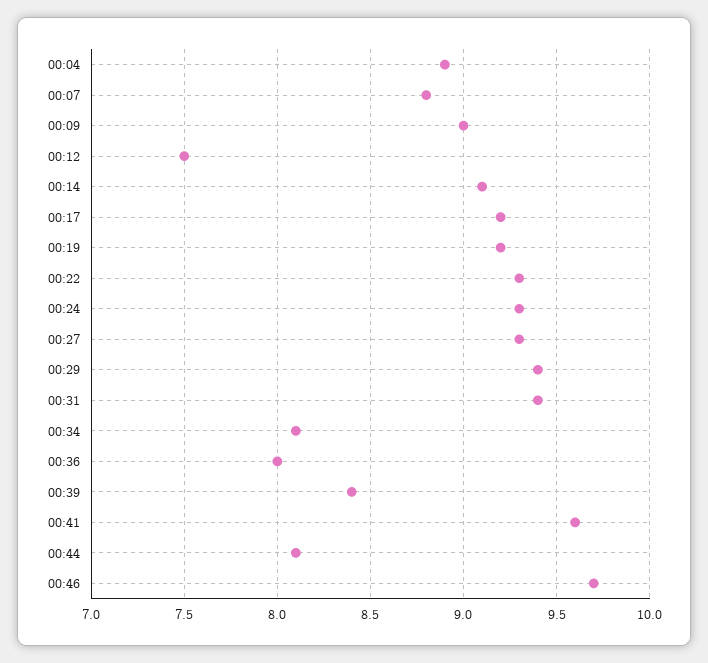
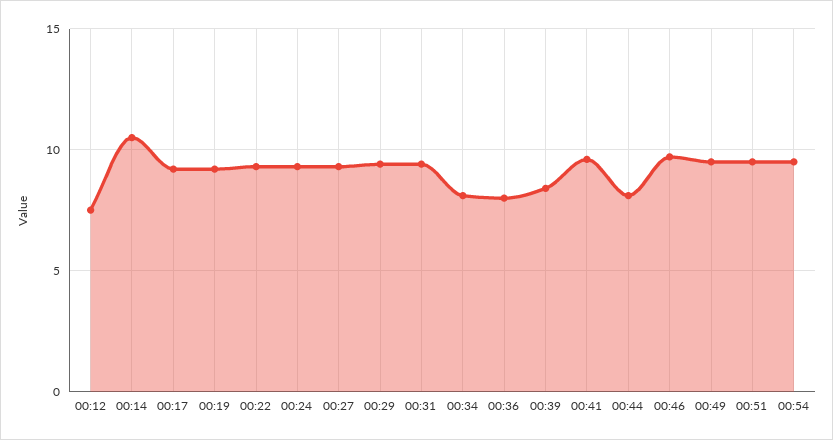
00:04: 8.9 -> none
00:07: 8.8 -> none
00:09: 9 -> none
00:14: 9.1 -> 10.5
00:49: none -> 9.5
00:51: none -> 9.5
00:54: none -> 9.5

